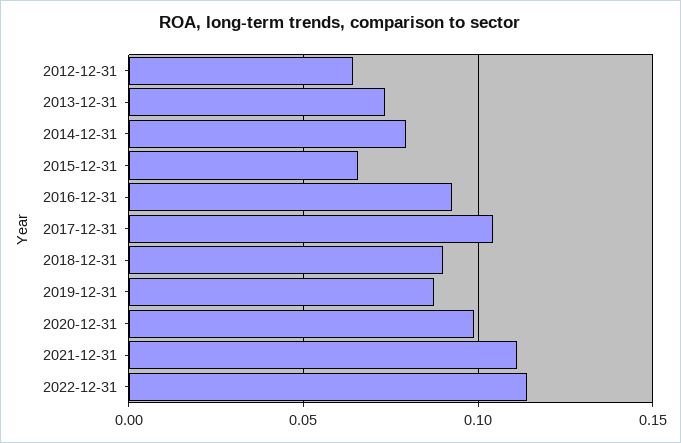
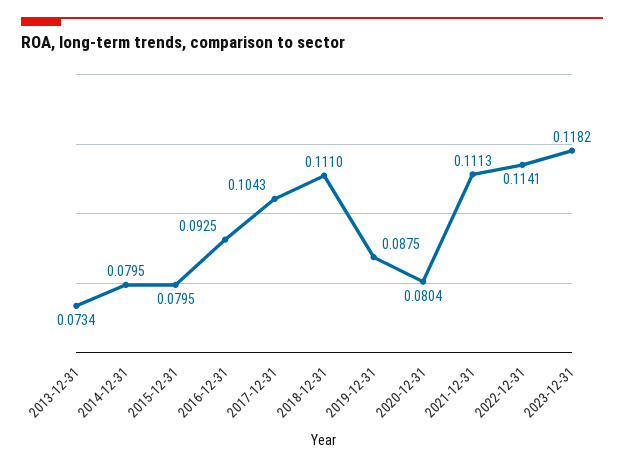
2012-12-31: 0.065 -> none
2015-12-31: 0.065 -> 0.0795
2018-12-31: 0.09 -> 0.111
2020-12-31: 0.1 -> 0.0804
2023-12-31: none -> 0.1182

